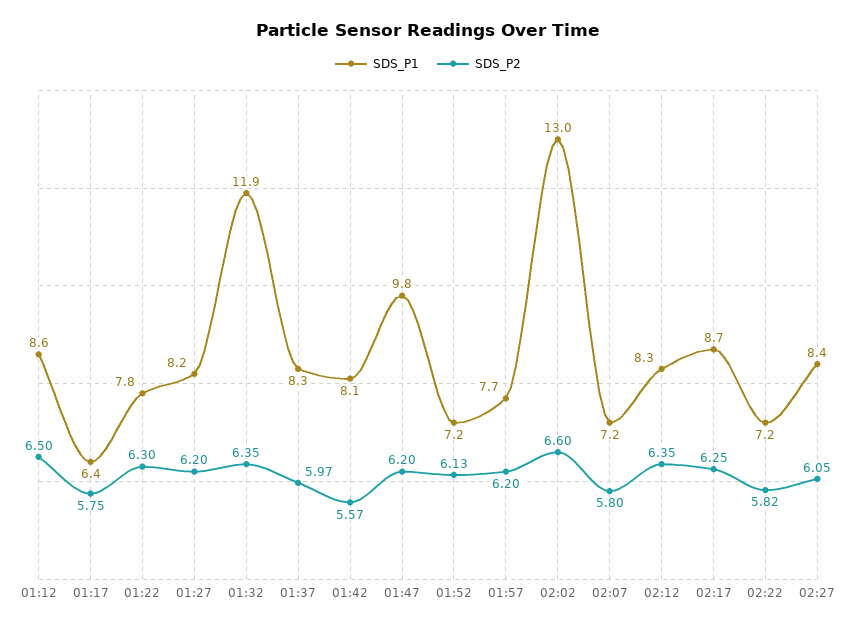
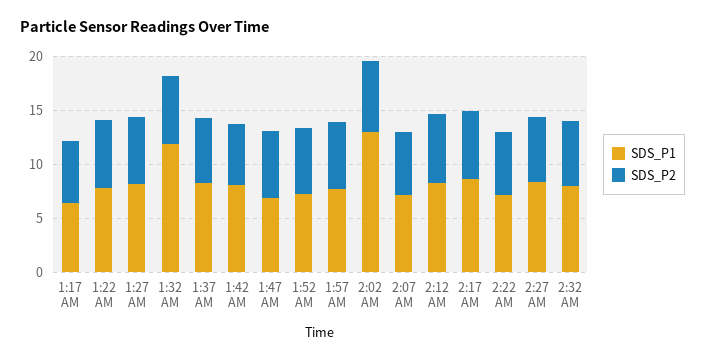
SDS_P1, 01:12: 8.6 -> none
SDS_P2, 01:12: 6.5 -> none
SDS_P1, 01:47: 9.8 -> 7
SDS_P1, 2:32 AM: none -> 8
SDS_P2, 2:32 AM: none -> 6

